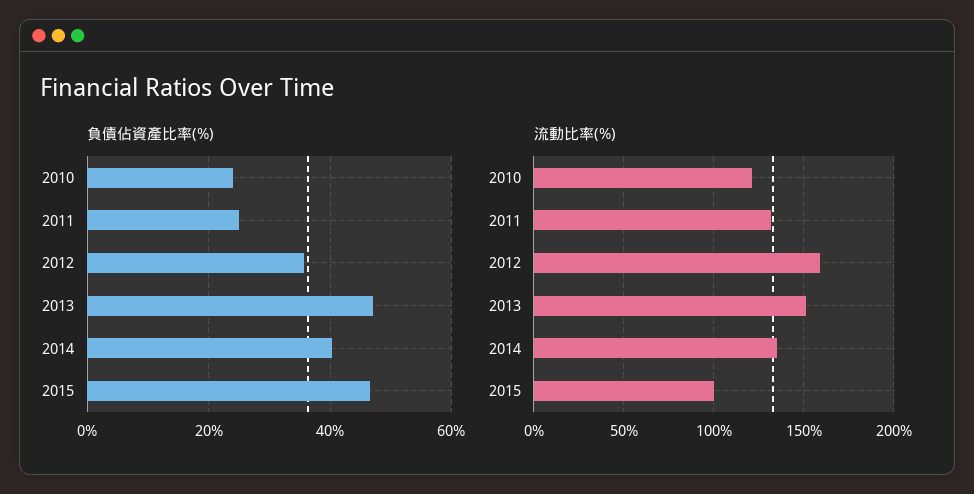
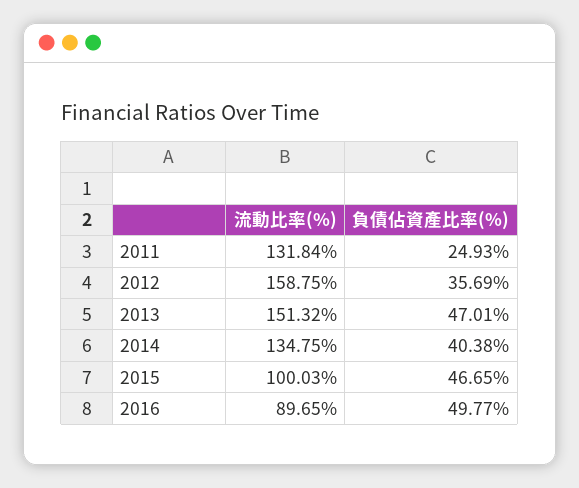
負債佔資產比率(%), 2010: 24 -> none
流動比率(%), 2010: 120 -> none
流動比率(%), 2016: none -> 89.65
負債佔資產比率(%), 2016: none -> 49.77

